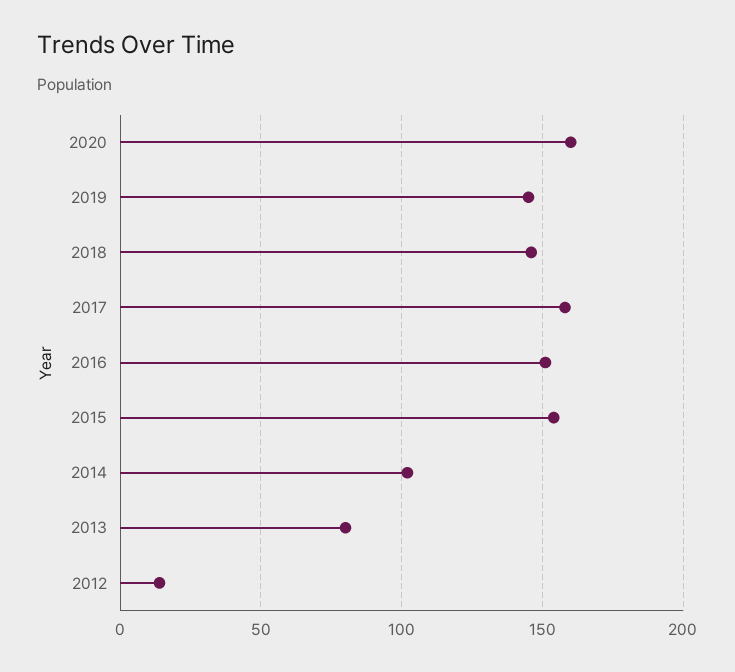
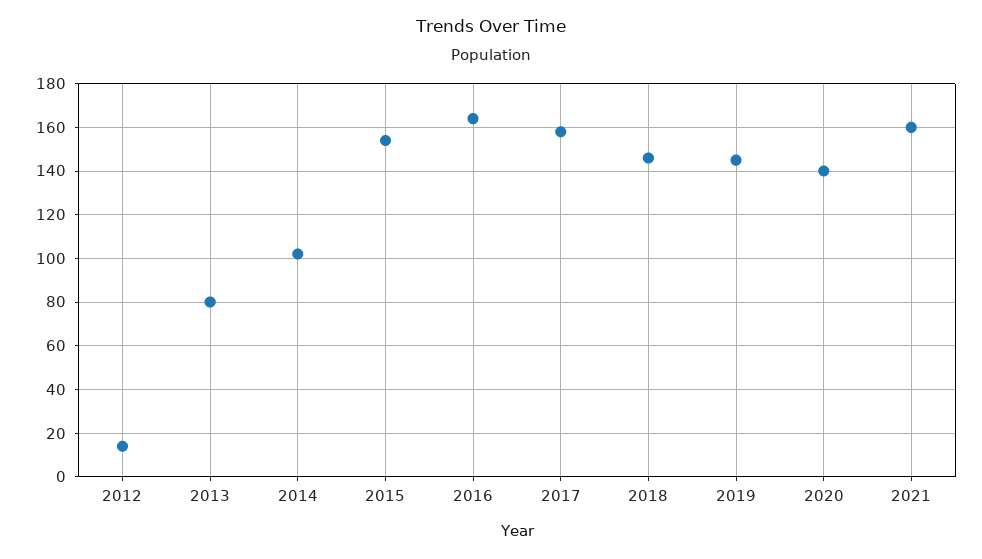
2020: 160 -> 140
2016: 150 -> 165
2021: none -> 160

